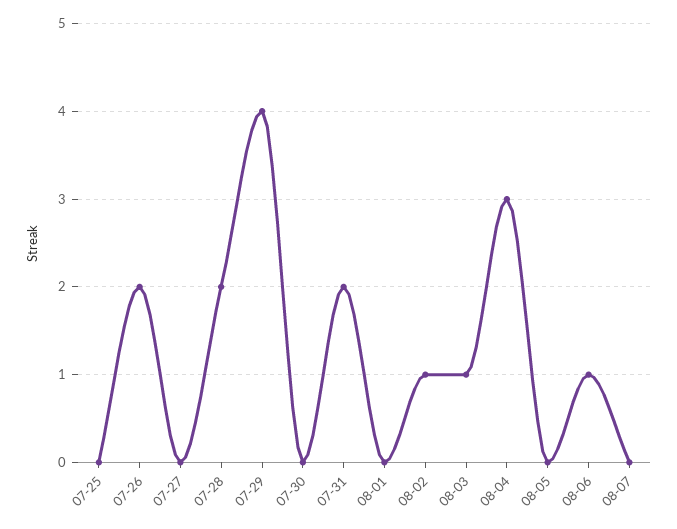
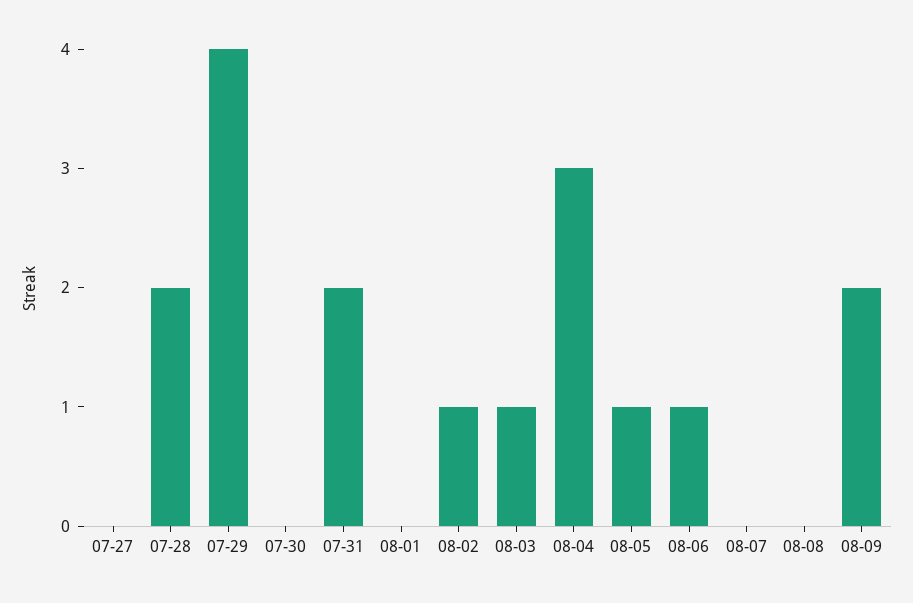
07-25: 0 -> none
07-26: 2 -> none
08-05: 0 -> 1
08-08: none -> 0
08-09: none -> 2

